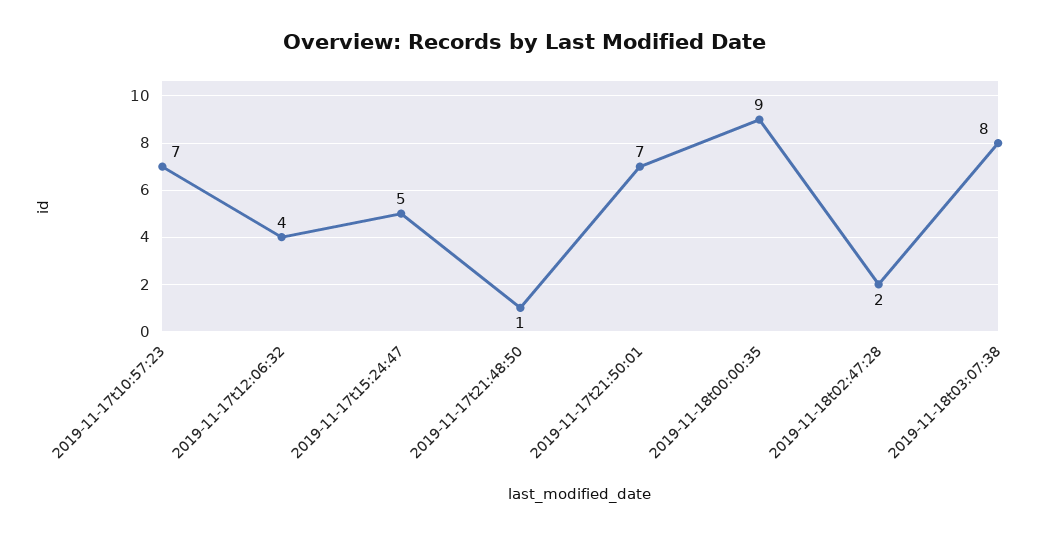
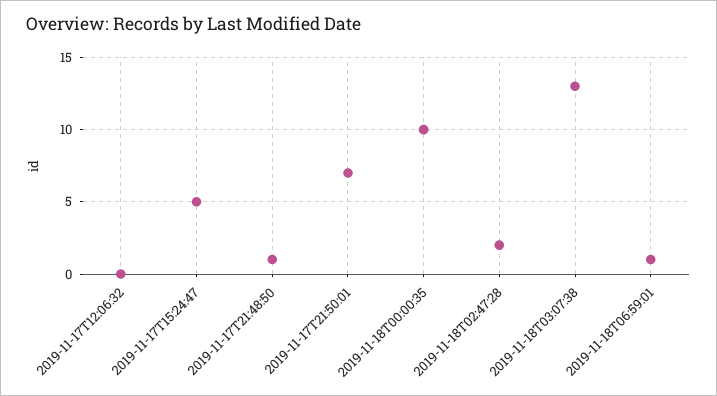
2019-11-17t10:57:23: 7 -> none
2019-11-17t12:06:32: 4 -> 0
2019-11-18t00:00:35: 9 -> 10
2019-11-18t03:07:38: 8 -> 13
2019-11-18T06:59:01: none -> 1

